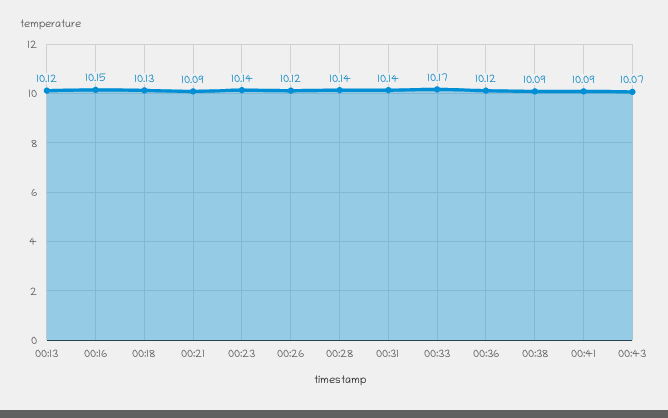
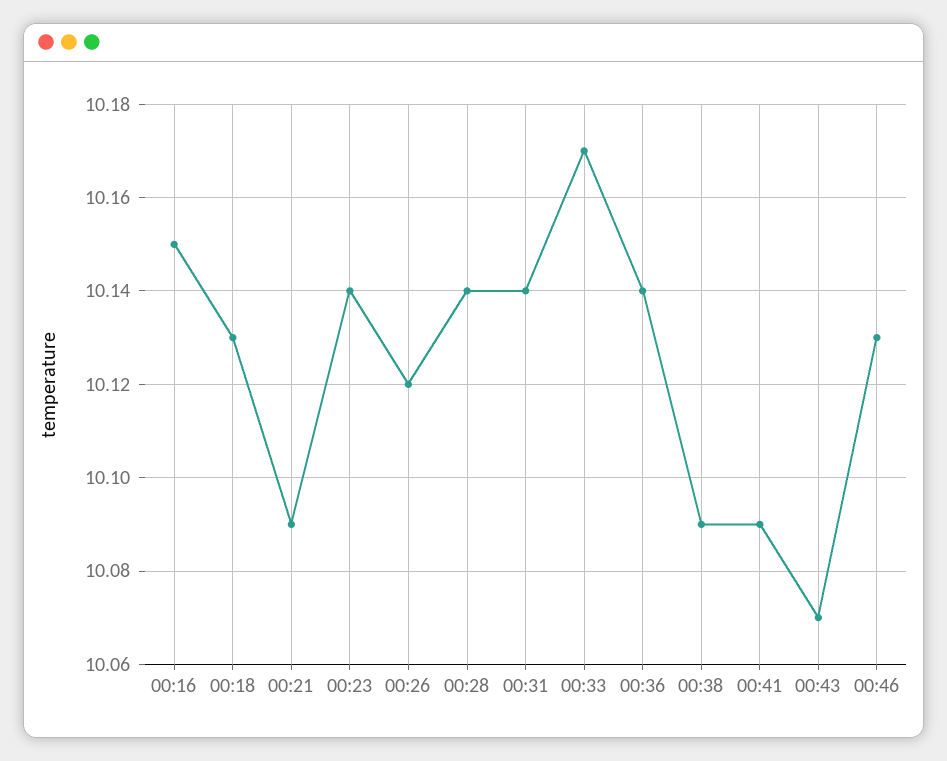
00:13: 10.12 -> none
00:36: 10.12 -> 10.14
00:46: none -> 10.13

